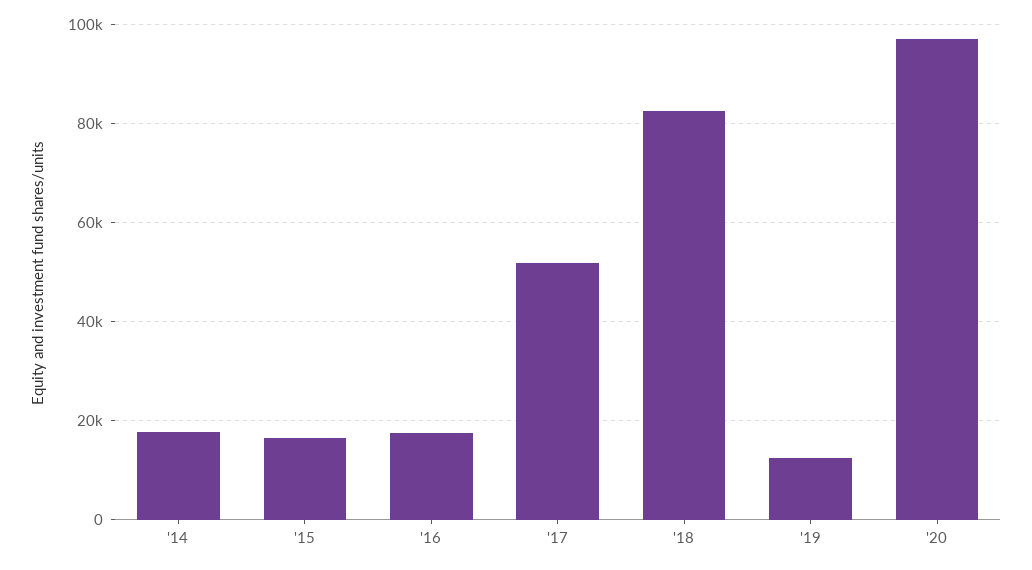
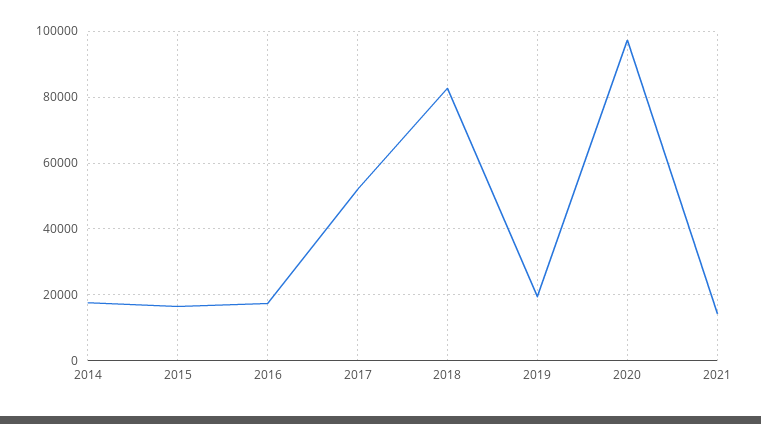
'19: 12000 -> 20000
2021: none -> 14000

